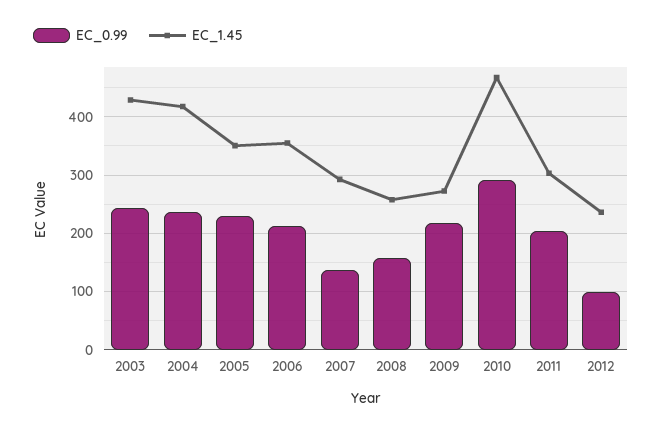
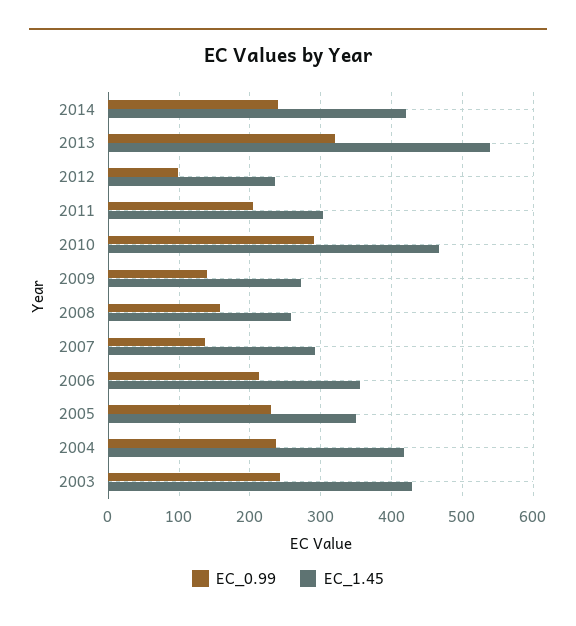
EC_0.99, 2009: 220 -> 140
EC_0.99, 2014: none -> 240
EC_1.45, 2014: none -> 420
EC_0.99, 2013: none -> 320
EC_1.45, 2013: none -> 540

